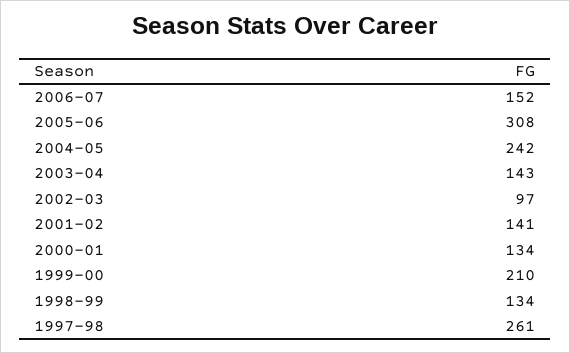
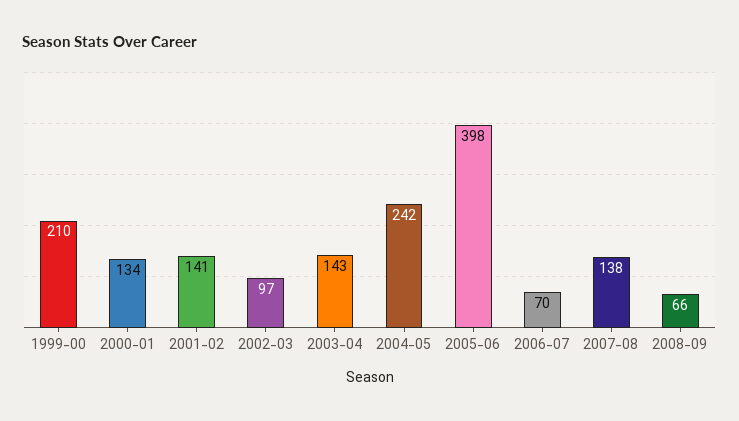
2006-07: 152 -> 70
2005-06: 308 -> 398
1998-99: 134 -> none
1997-98: 261 -> none
2007-08: none -> 138
2008-09: none -> 66

